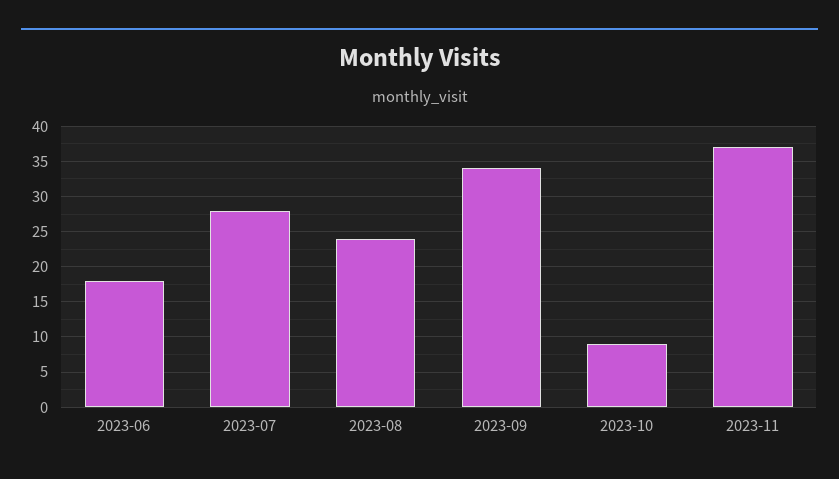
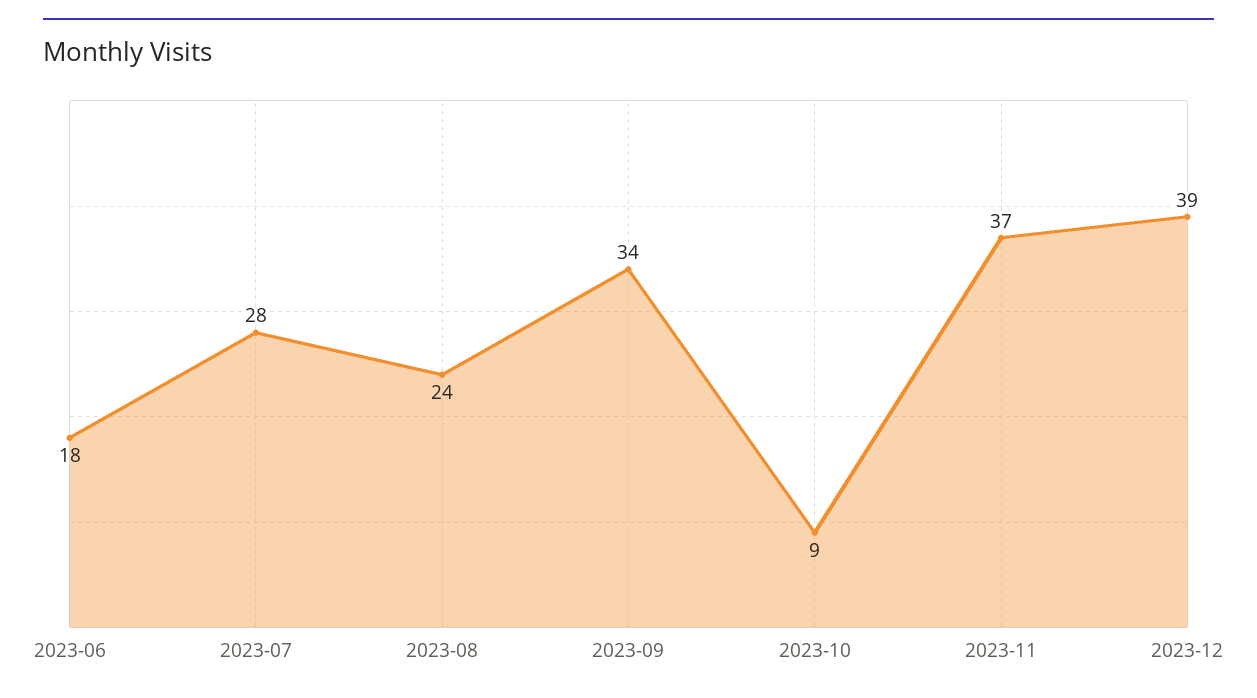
2023-12: none -> 39

